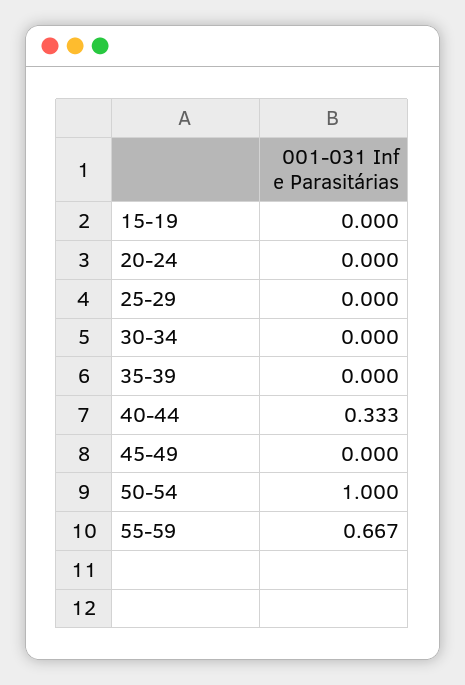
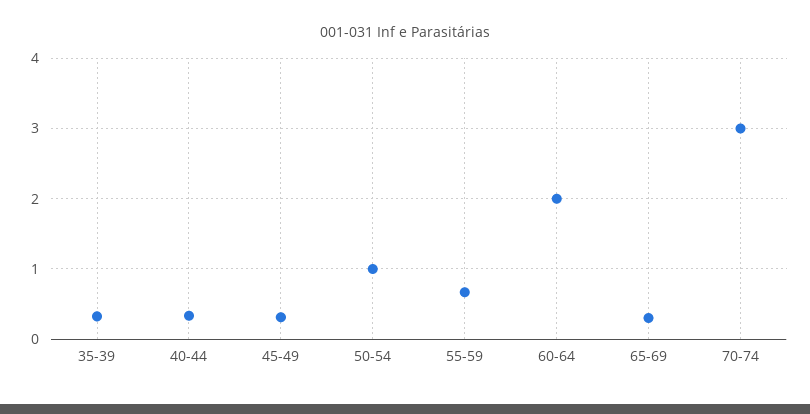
15-19: 0 -> none
20-24: 0 -> none
25-29: 0 -> none
30-34: 0 -> none
35-39: 0 -> 0.3
45-49: 0 -> 0.3
60-64: none -> 2
65-69: none -> 0.3
70-74: none -> 3

